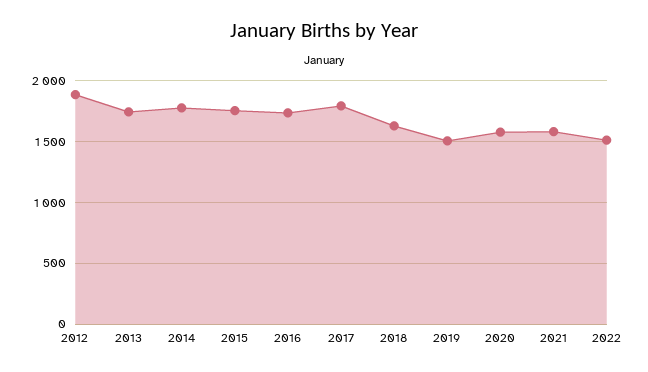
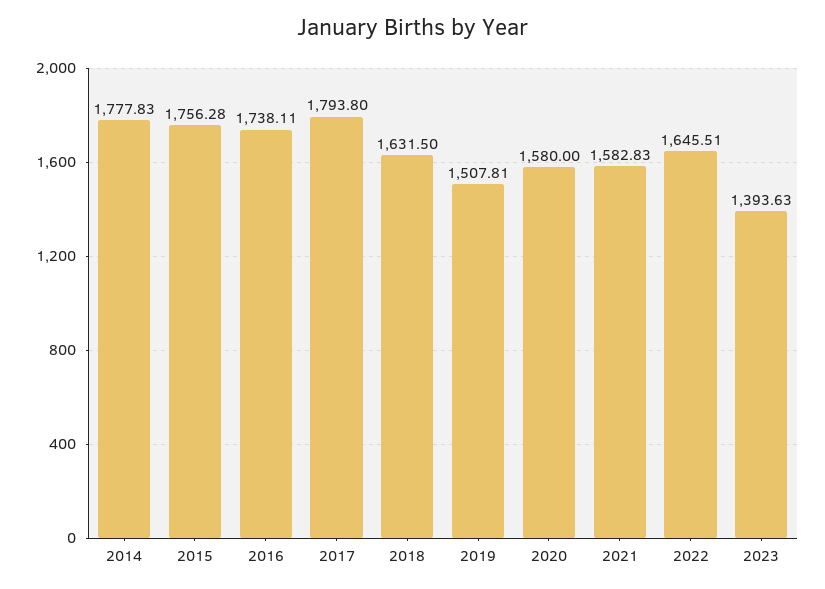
2012: 1900 -> none
2013: 1750 -> none
2022: 1500 -> 1645.51
2023: none -> 1393.63

